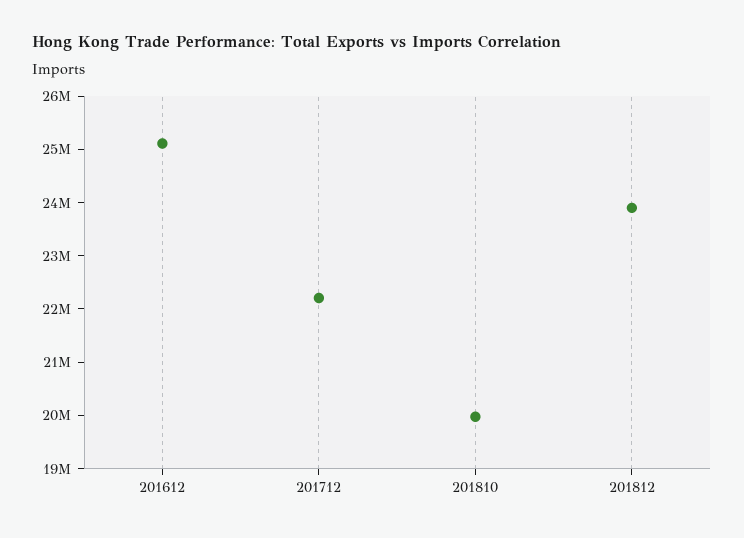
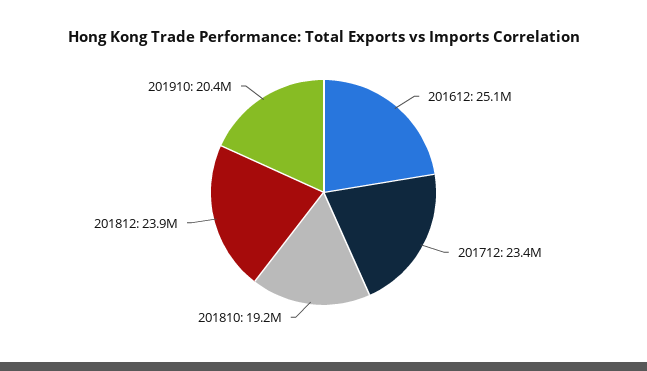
201712: 22200000 -> 23400000
201810: 20000000 -> 19200000
201910: none -> 20400000

